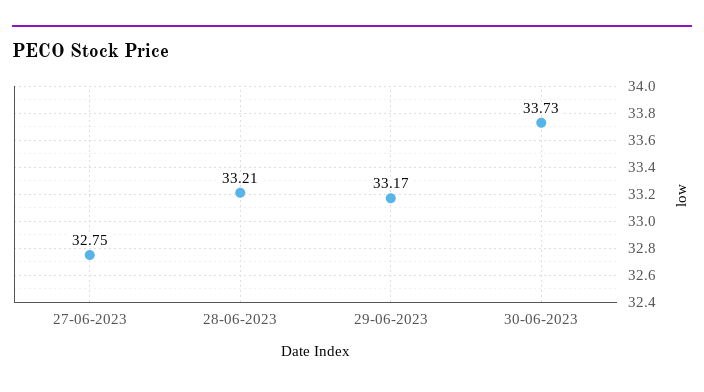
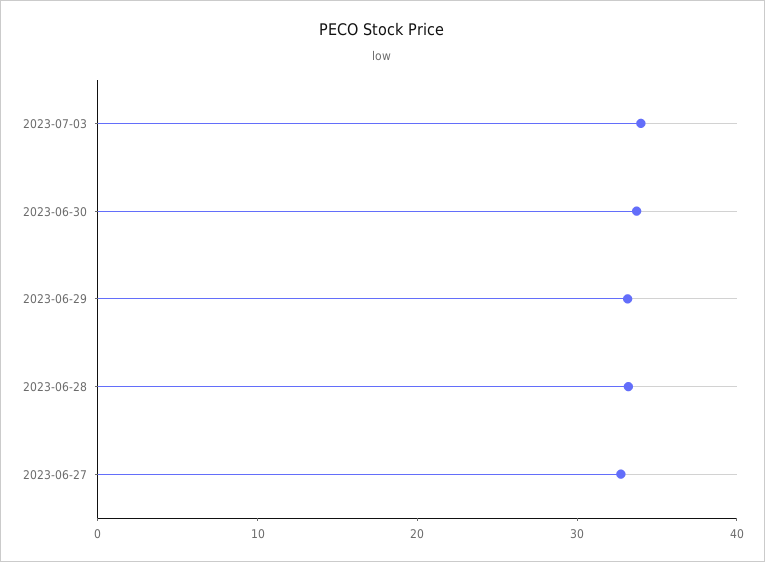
2023-07-03: none -> 34

